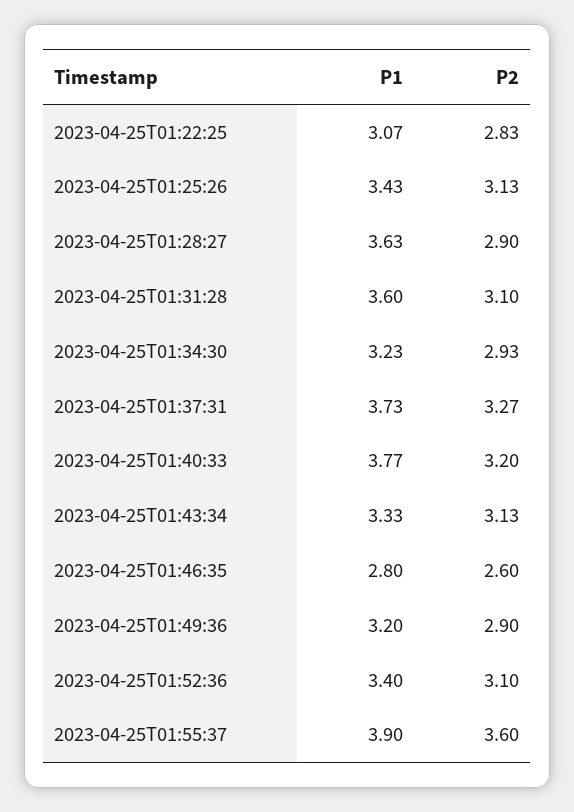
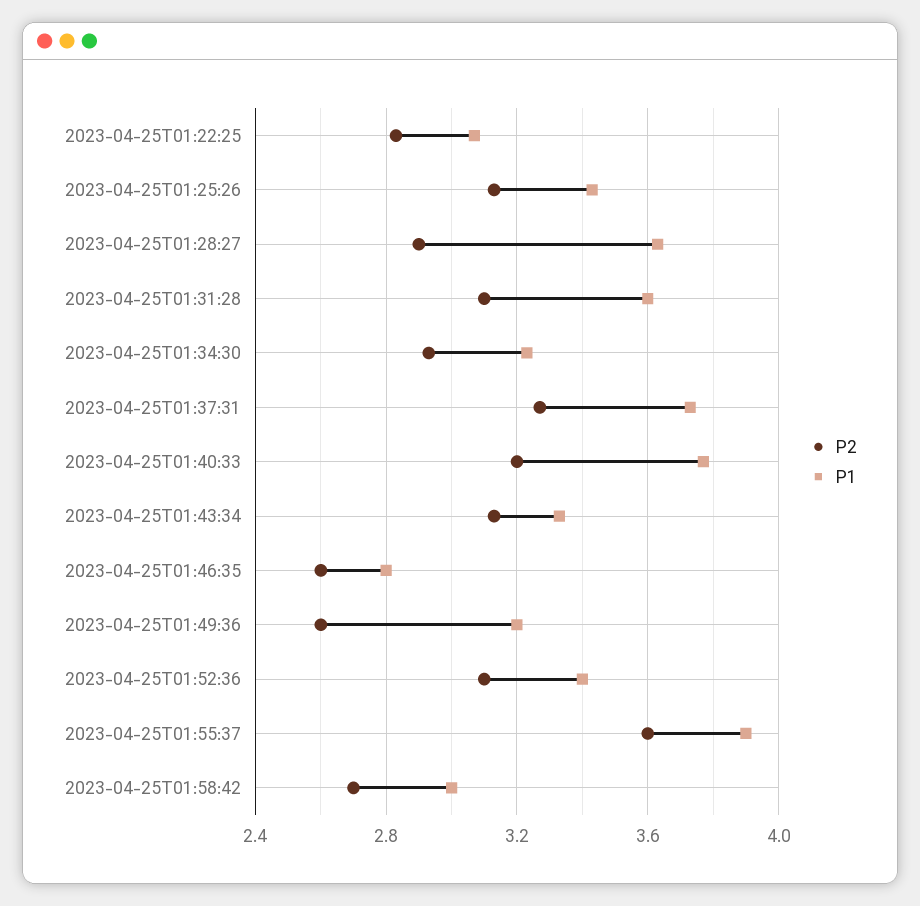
P2, 2023-04-25T01:49:36: 2.9 -> 2.6
P2, 2023-04-25T01:58:42: none -> 2.7
P1, 2023-04-25T01:58:42: none -> 3

